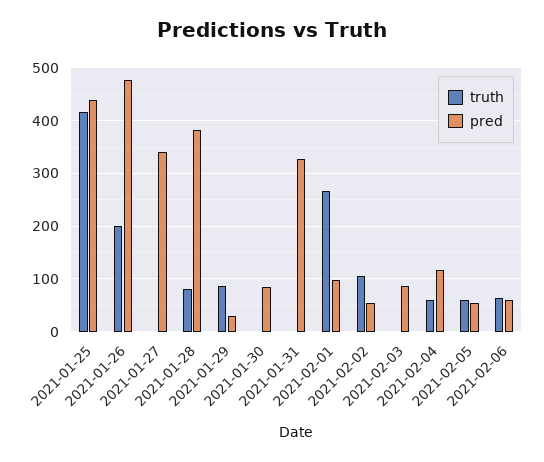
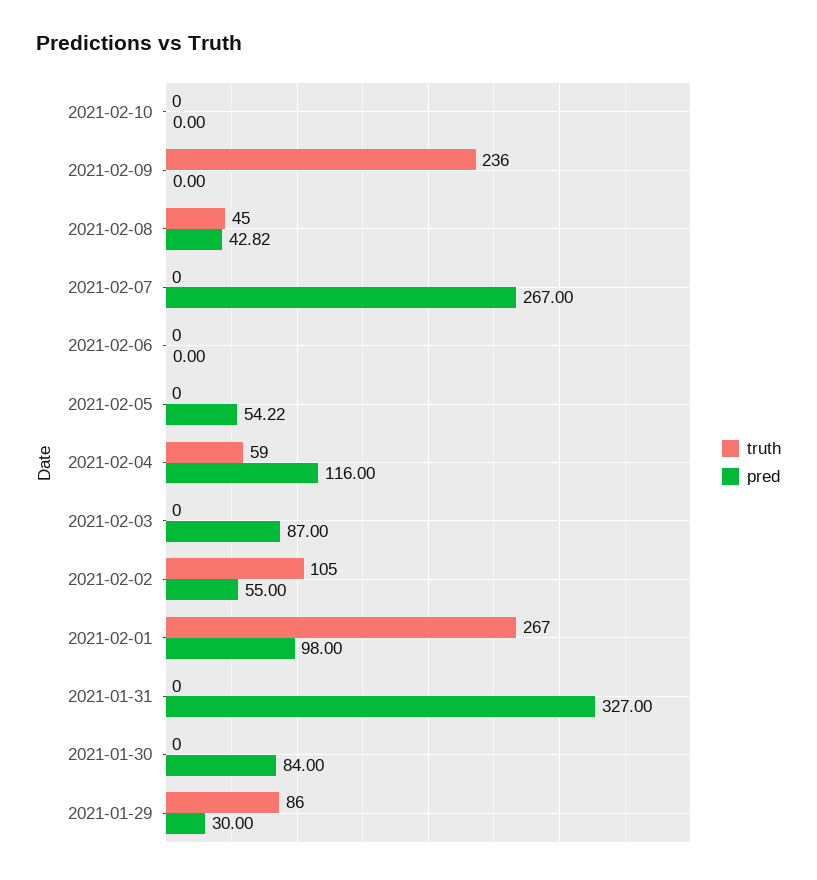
truth, 2021-01-25: 420 -> none
pred, 2021-01-25: 440 -> none
truth, 2021-01-26: 200 -> none
pred, 2021-01-26: 480 -> none
truth, 2021-01-27: 0 -> none
pred, 2021-01-27: 340 -> none
truth, 2021-01-28: 80 -> none
pred, 2021-01-28: 380 -> none
truth, 2021-02-05: 60 -> 0
truth, 2021-02-06: 60 -> 0
pred, 2021-02-06: 60 -> 0
truth, 2021-02-10: none -> 0
pred, 2021-02-10: none -> 0
truth, 2021-02-09: none -> 236
pred, 2021-02-09: none -> 0
truth, 2021-02-08: none -> 45
pred, 2021-02-08: none -> 42.82
truth, 2021-02-07: none -> 0
pred, 2021-02-07: none -> 267

